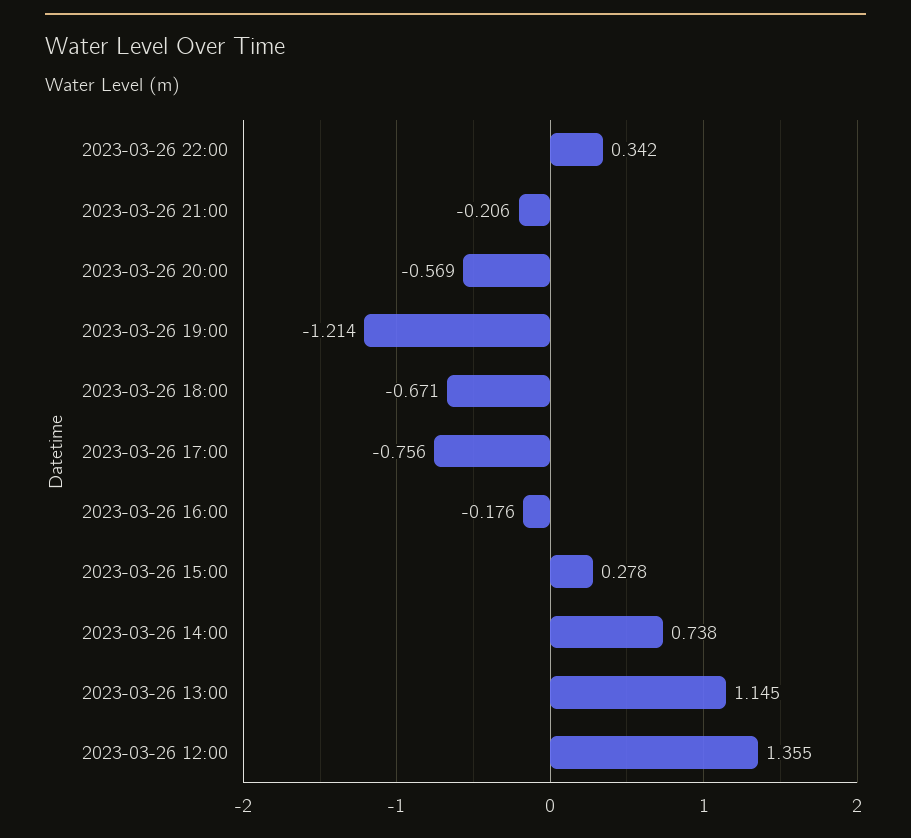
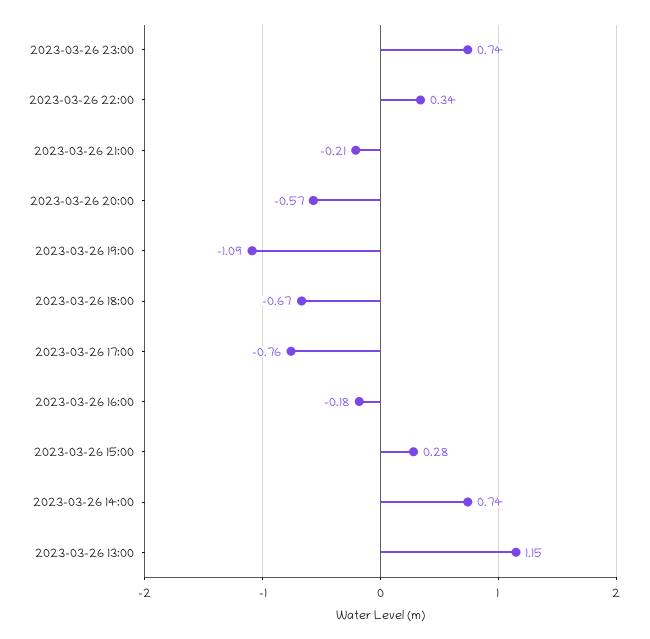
2023-03-26 19:00: -1.214 -> -1.09
2023-03-26 12:00: 1.355 -> none
2023-03-26 23:00: none -> 0.74

